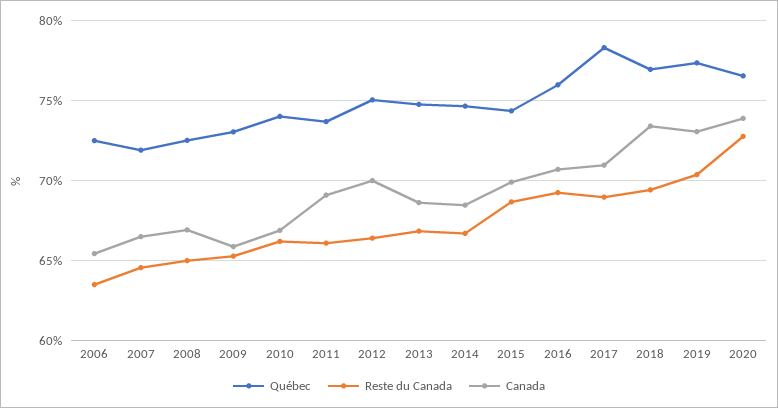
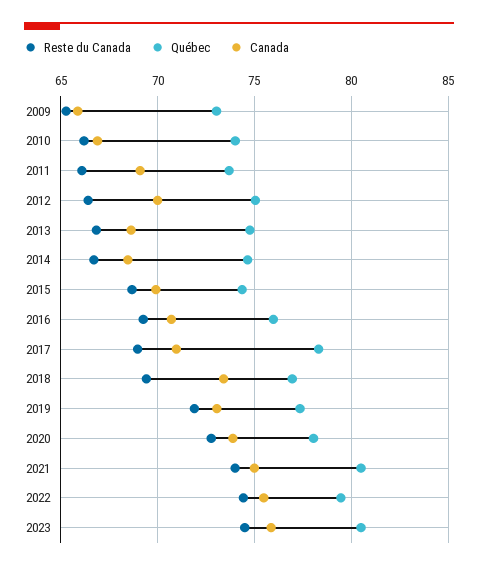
Québec, 2006: 72.5 -> none
Reste du Canada, 2006: 63.5 -> none
Canada, 2006: 65.5 -> none
Québec, 2007: 72 -> none
Reste du Canada, 2007: 64.5 -> none
Canada, 2007: 66.5 -> none
Québec, 2008: 72.5 -> none
Reste du Canada, 2008: 65 -> none
Canada, 2008: 67 -> none
Reste du Canada, 2019: 70.5 -> 72
Québec, 2020: 76.5 -> 78
Reste du Canada, 2021: none -> 74
Québec, 2021: none -> 80.5
Canada, 2021: none -> 75
Reste du Canada, 2022: none -> 74.5
Québec, 2022: none -> 79.5
Canada, 2022: none -> 75.5
Reste du Canada, 2023: none -> 74.5
Québec, 2023: none -> 80.5
Canada, 2023: none -> 76

